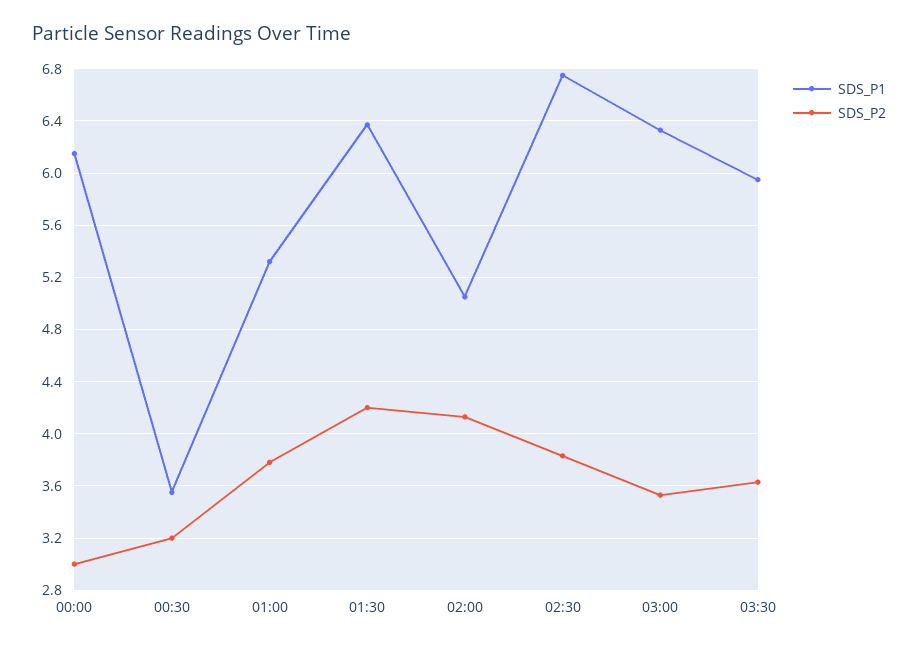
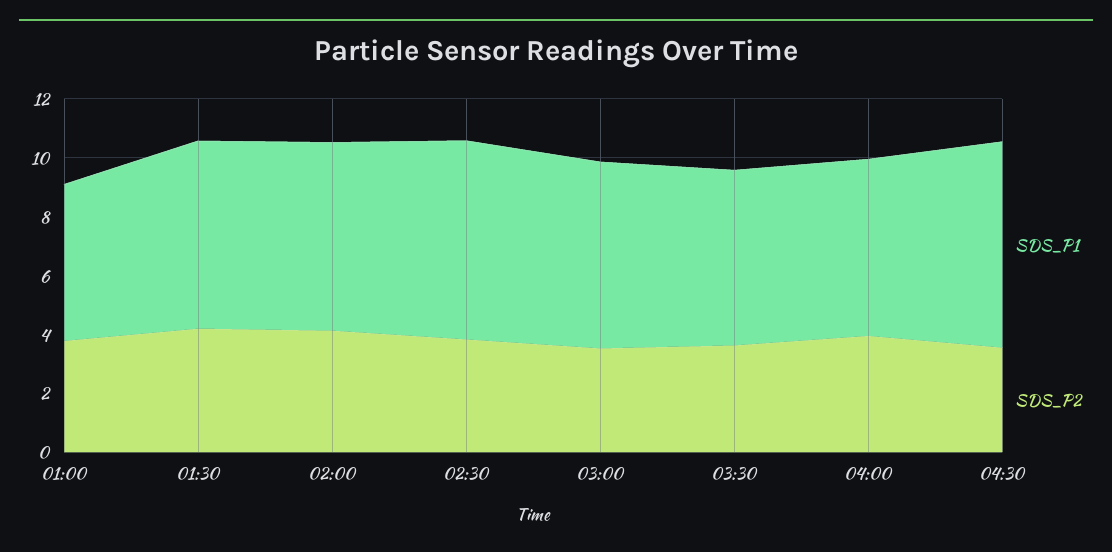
SDS_P1, 00:00: 6.15 -> none
SDS_P2, 00:00: 3 -> none
SDS_P1, 00:30: 3.55 -> none
SDS_P2, 00:30: 3.2 -> none
SDS_P1, 02:00: 5.05 -> 6.5
SDS_P1, 04:00: none -> 6
SDS_P2, 04:00: none -> 4
SDS_P1, 04:30: none -> 7
SDS_P2, 04:30: none -> 3.5

